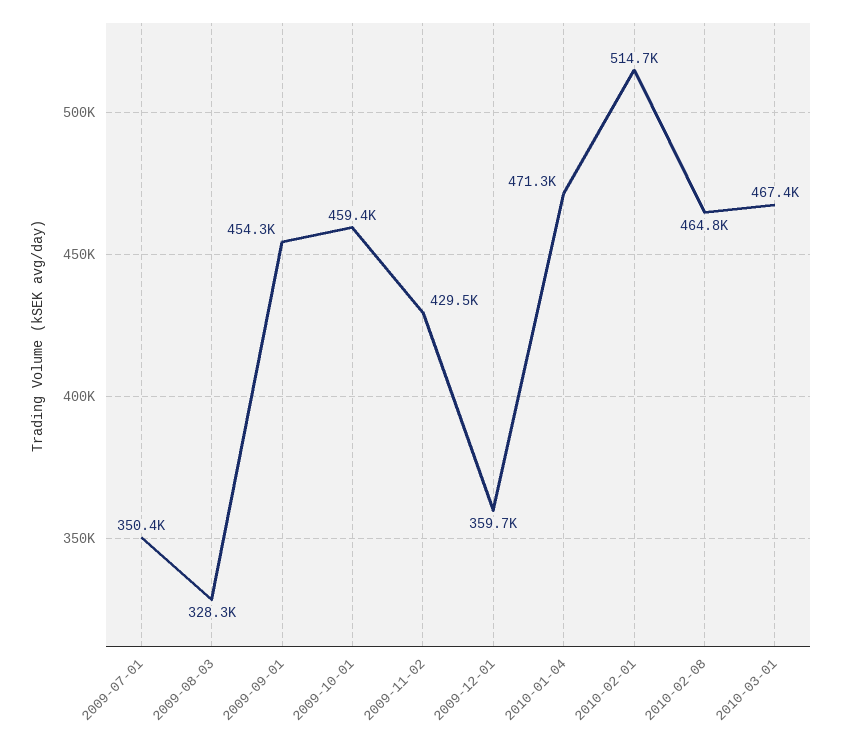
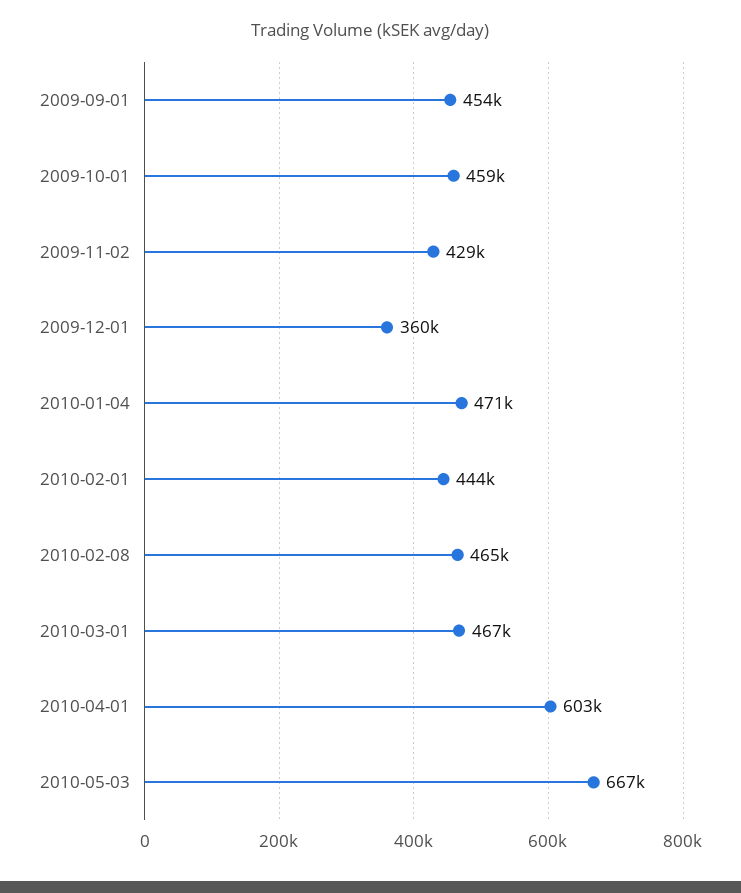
2009-07-01: 350400 -> none
2009-08-03: 328300 -> none
2010-02-01: 514700 -> 444000
2010-04-01: none -> 603000
2010-05-03: none -> 667000

